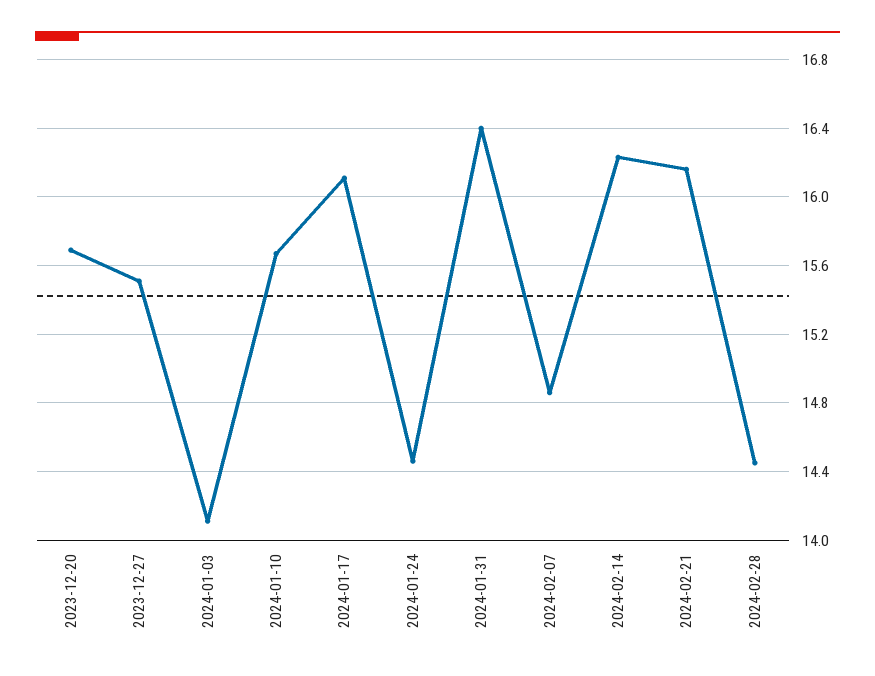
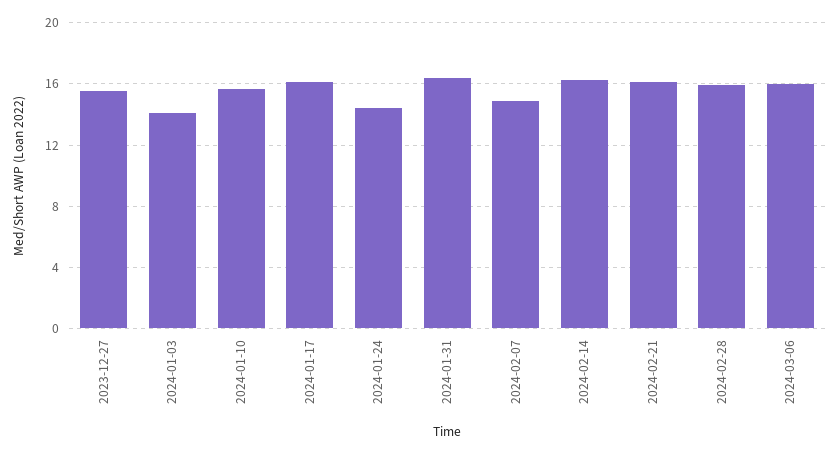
2023-12-20: 15.7 -> none
2024-02-28: 14.45 -> 16
2024-03-06: none -> 16

